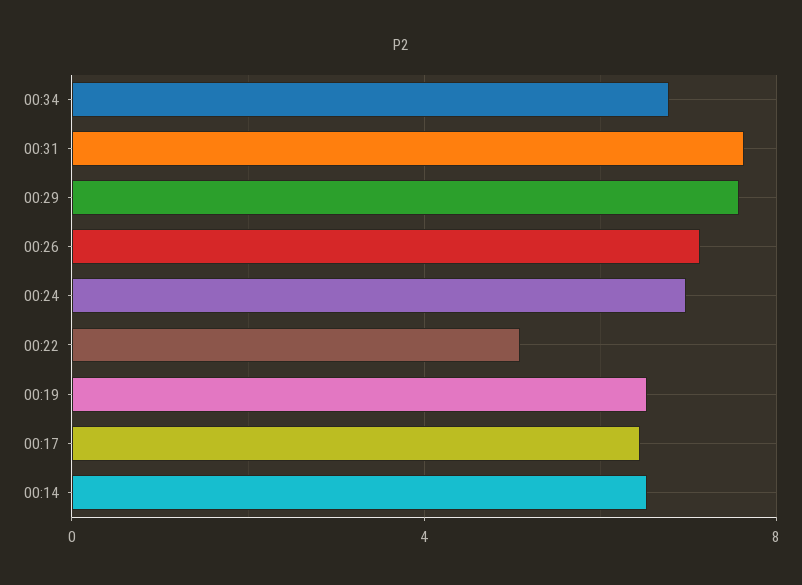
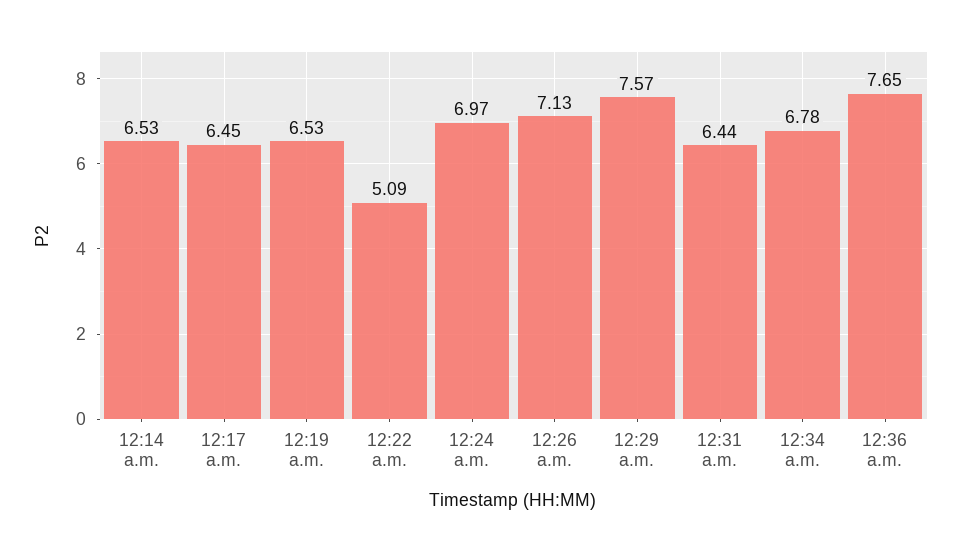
00:31: 7.5 -> 6.44
12:36 a.m.: none -> 7.65

